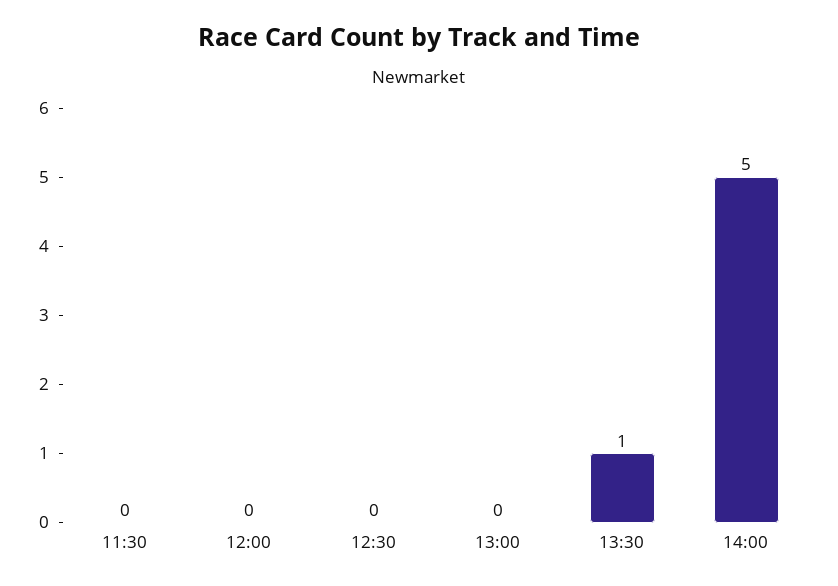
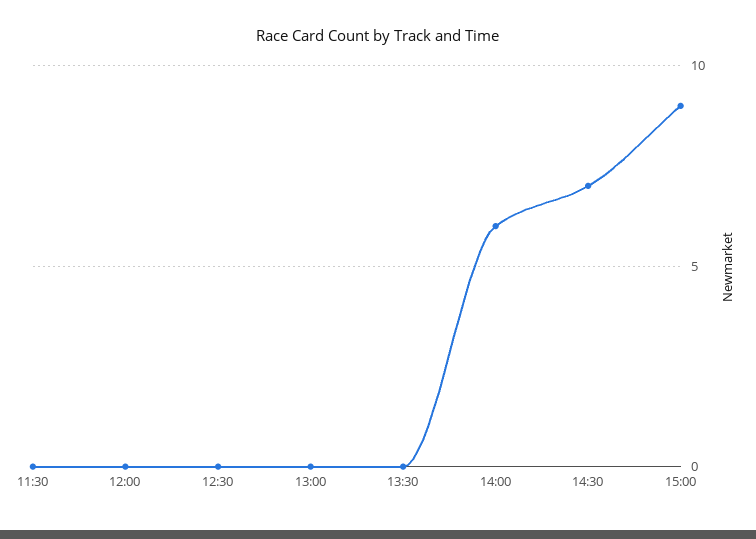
13:30: 1 -> 0
14:00: 5 -> 6
14:30: none -> 7
15:00: none -> 9

